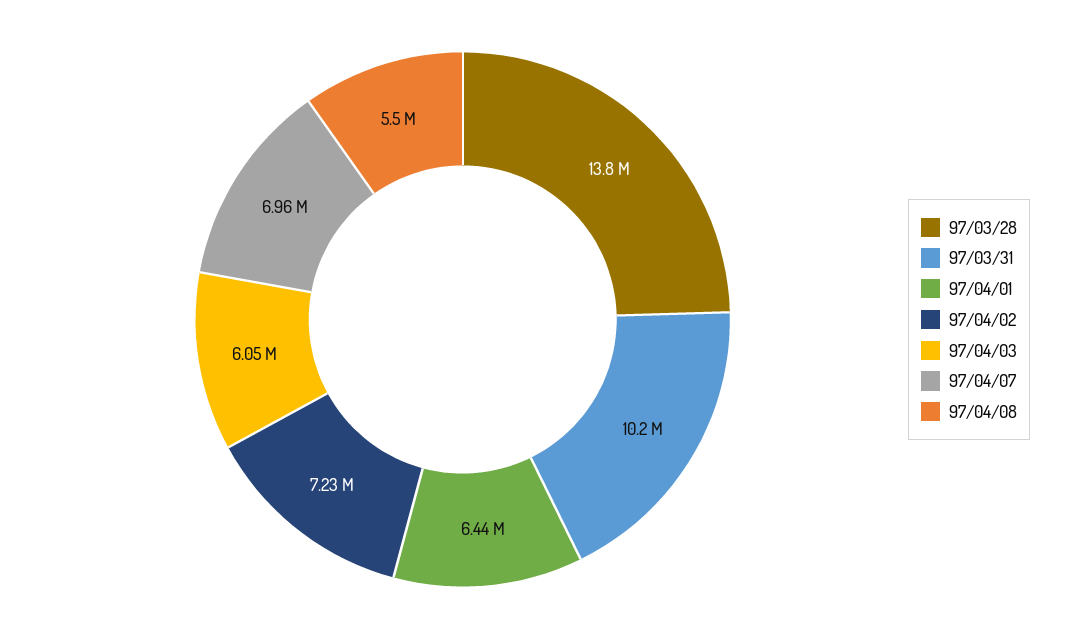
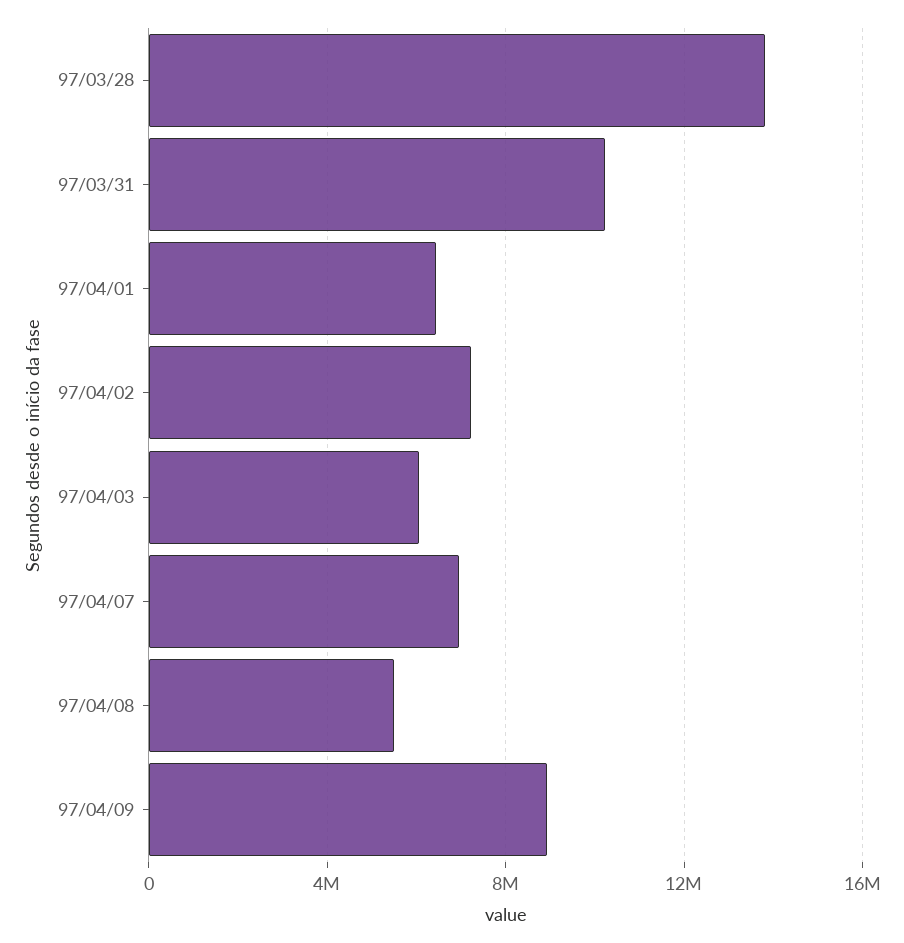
97/04/09: none -> 9000000

